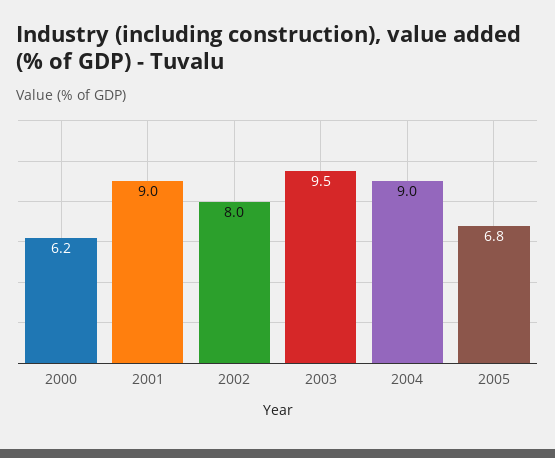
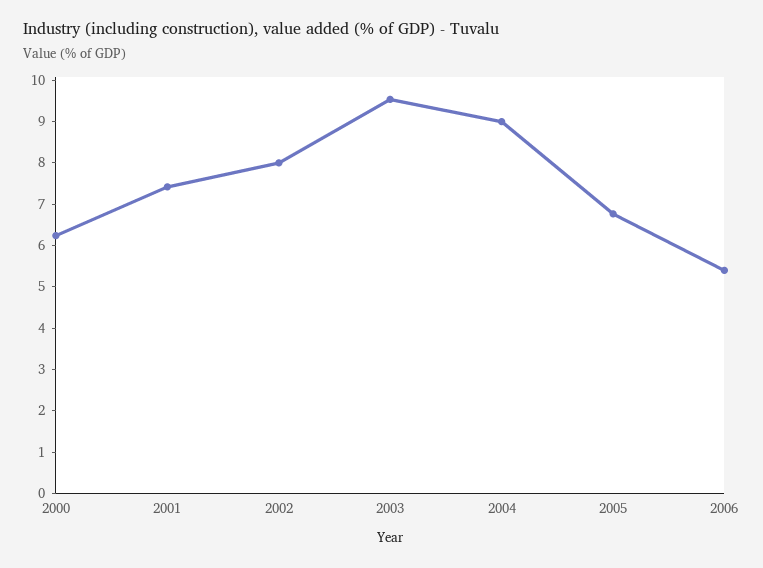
2001: 9 -> 7.4
2006: none -> 5.4

